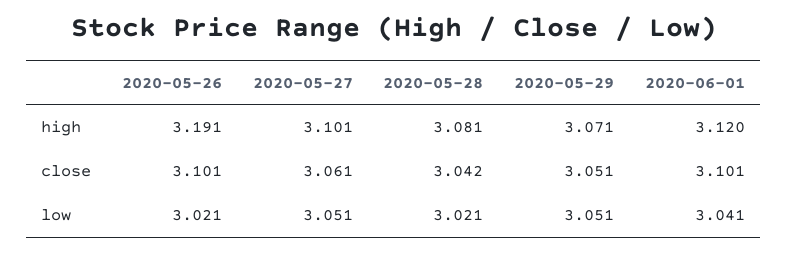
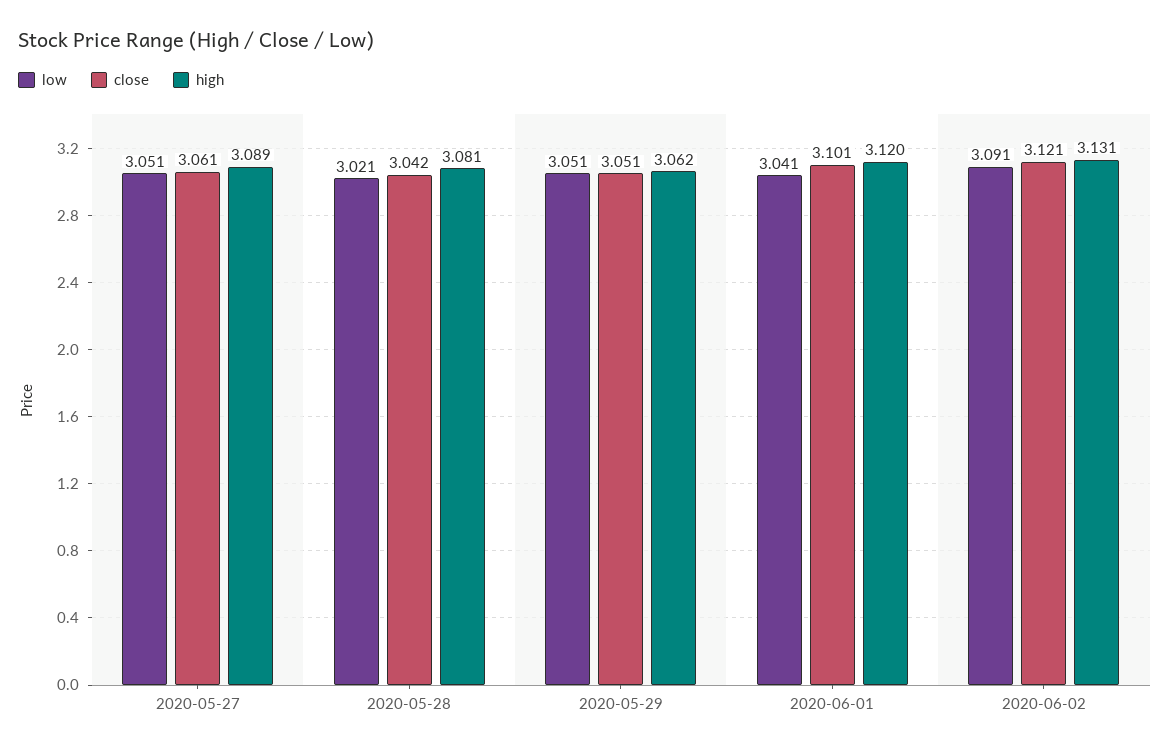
high, 2020-05-26: 3.191 -> none
high, 2020-05-27: 3.101 -> 3.089
high, 2020-05-29: 3.071 -> 3.062
close, 2020-05-26: 3.101 -> none
low, 2020-05-26: 3.021 -> none
low, 2020-06-02: none -> 3.091
close, 2020-06-02: none -> 3.121
high, 2020-06-02: none -> 3.131

